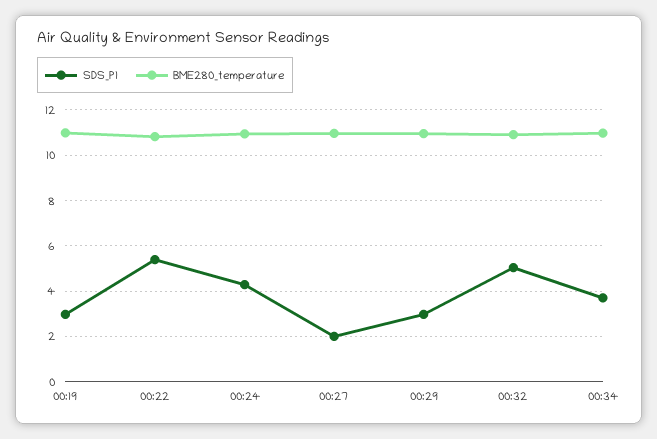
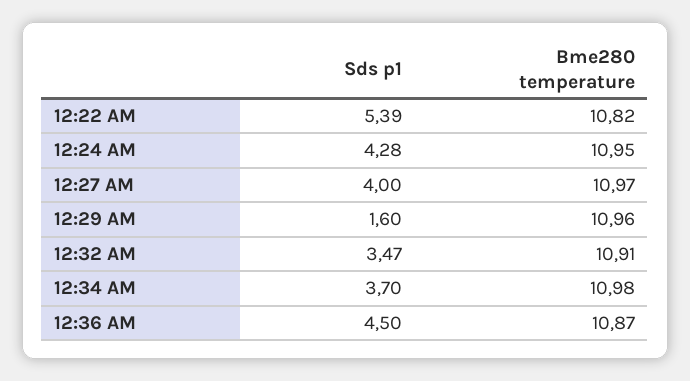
SDS_P1, 00:19: 3 -> none
BME280_temperature, 00:19: 11 -> none
SDS_P1, 00:27: 2 -> 4
SDS_P1, 00:29: 3 -> 1.6
SDS_P1, 00:32: 5 -> 3.47
SDS_P1, 12:36 AM: none -> 4.5
BME280_temperature, 12:36 AM: none -> 10.87

